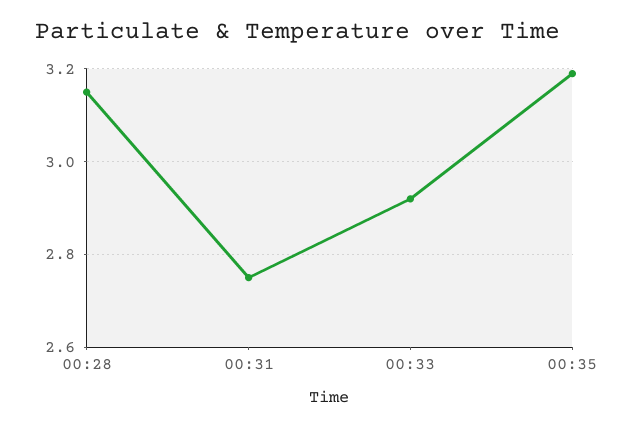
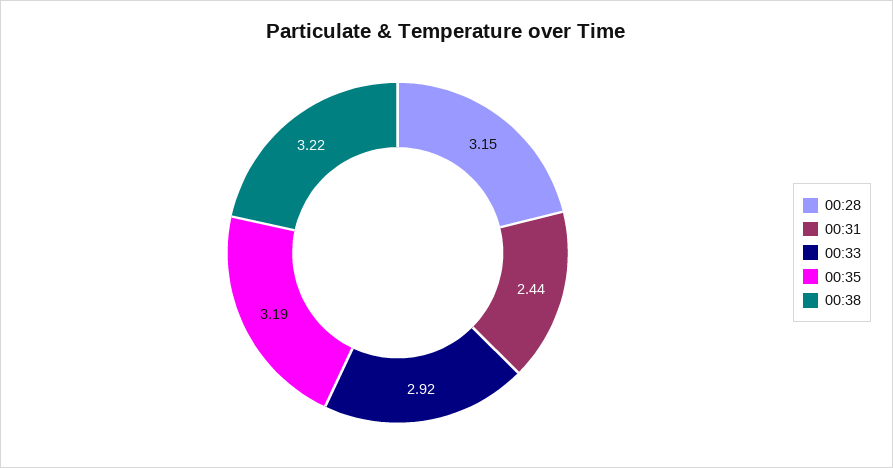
00:31: 2.75 -> 2.44
00:38: none -> 3.22

